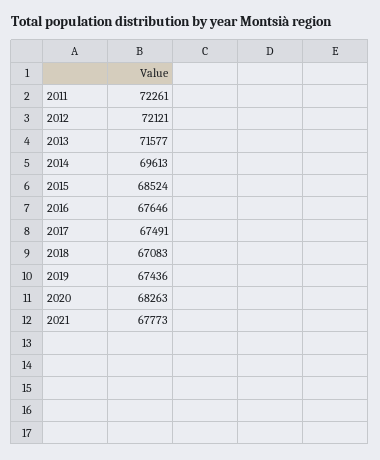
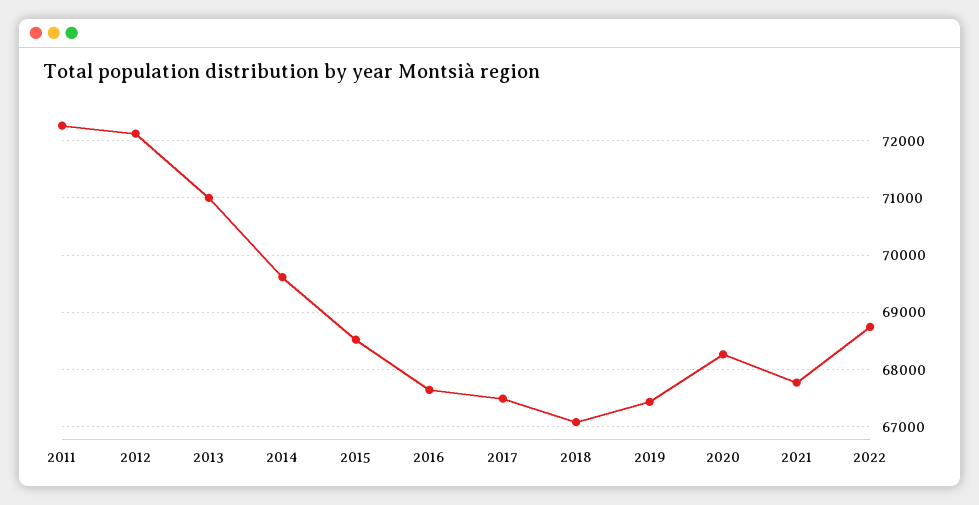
2013: 71577 -> 71000
2022: none -> 68800

